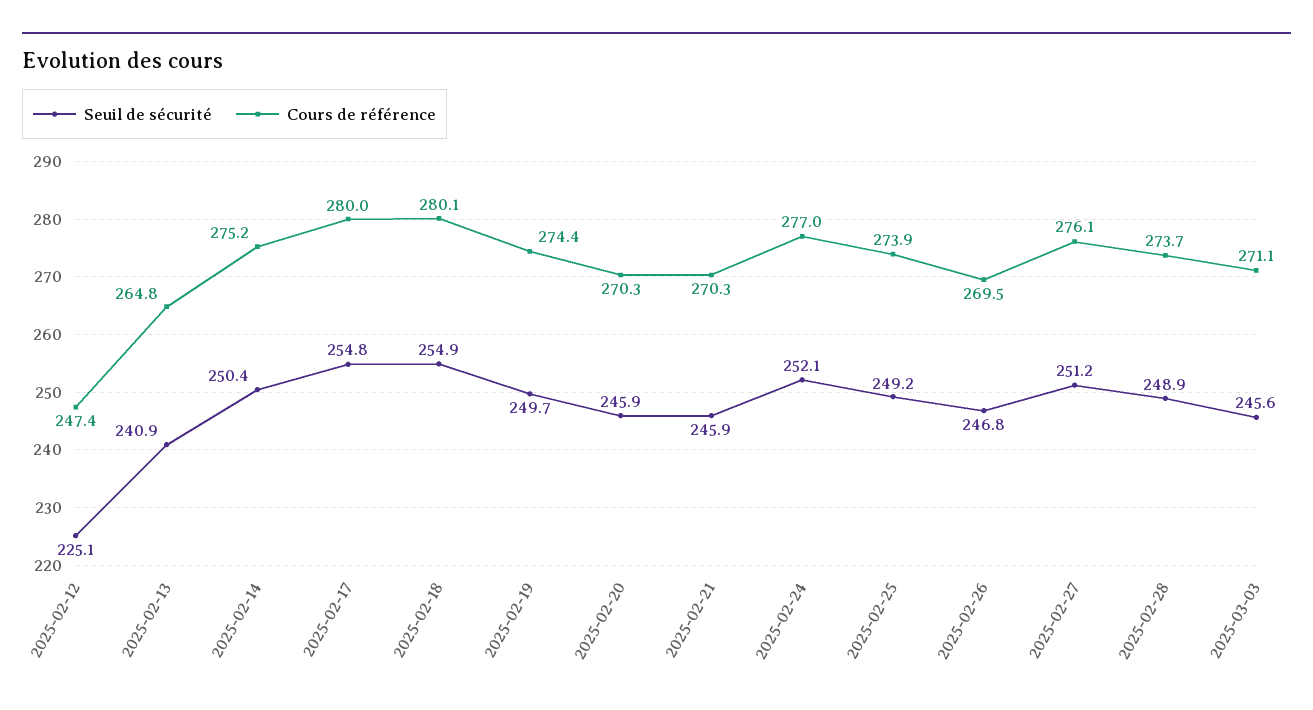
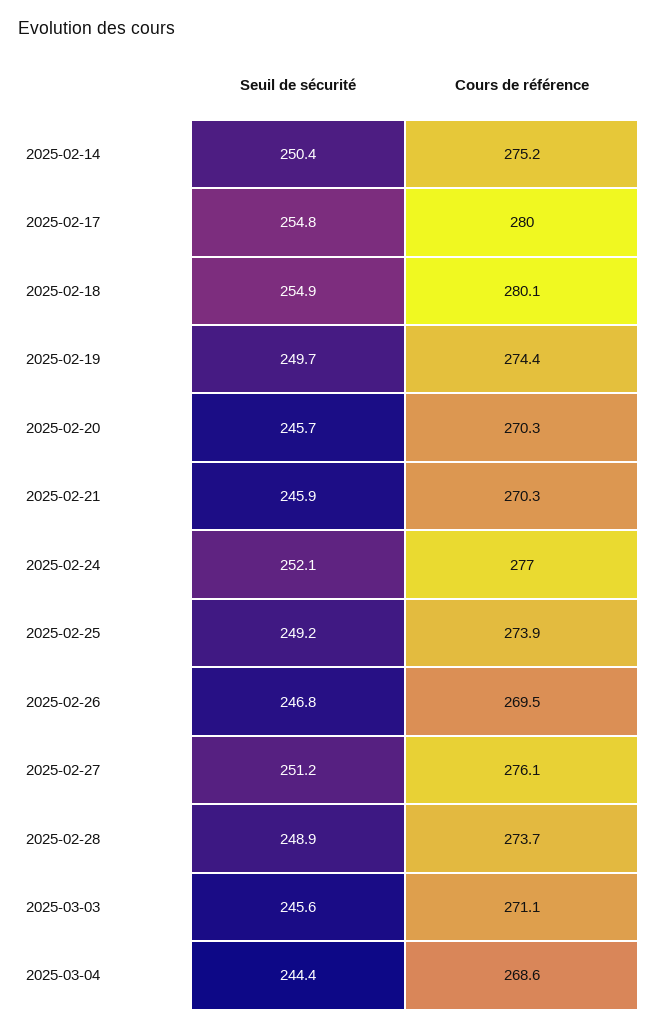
Seuil de sécurité, 2025-02-12: 225.1 -> none
Cours de référence, 2025-02-12: 247.4 -> none
Seuil de sécurité, 2025-02-13: 240.9 -> none
Cours de référence, 2025-02-13: 264.8 -> none
Seuil de sécurité, 2025-02-20: 245.9 -> 245.7
Seuil de sécurité, 2025-03-04: none -> 244.4
Cours de référence, 2025-03-04: none -> 268.6

